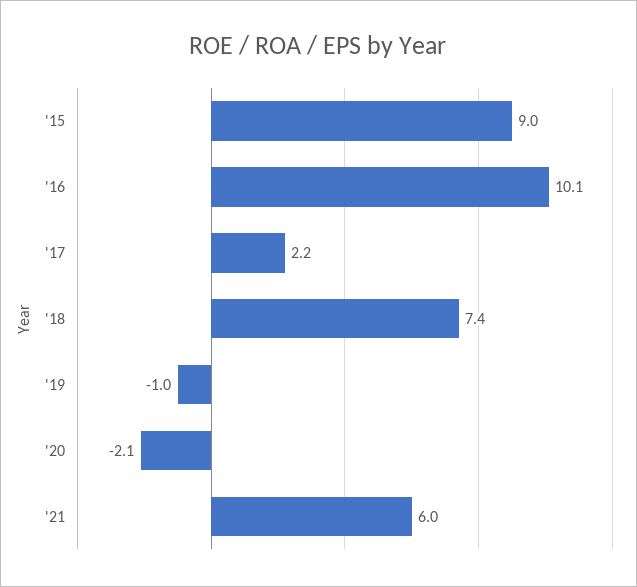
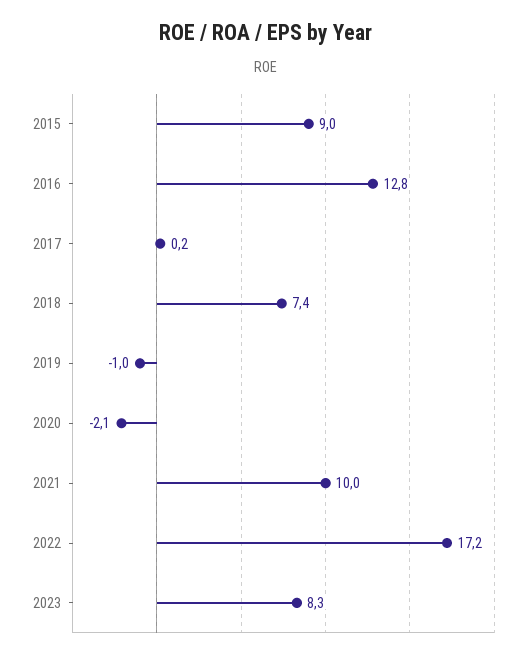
'16: 10.1 -> 12.8
'17: 2.2 -> 0.2
'21: 6 -> 10
2022: none -> 17.2
2023: none -> 8.3

